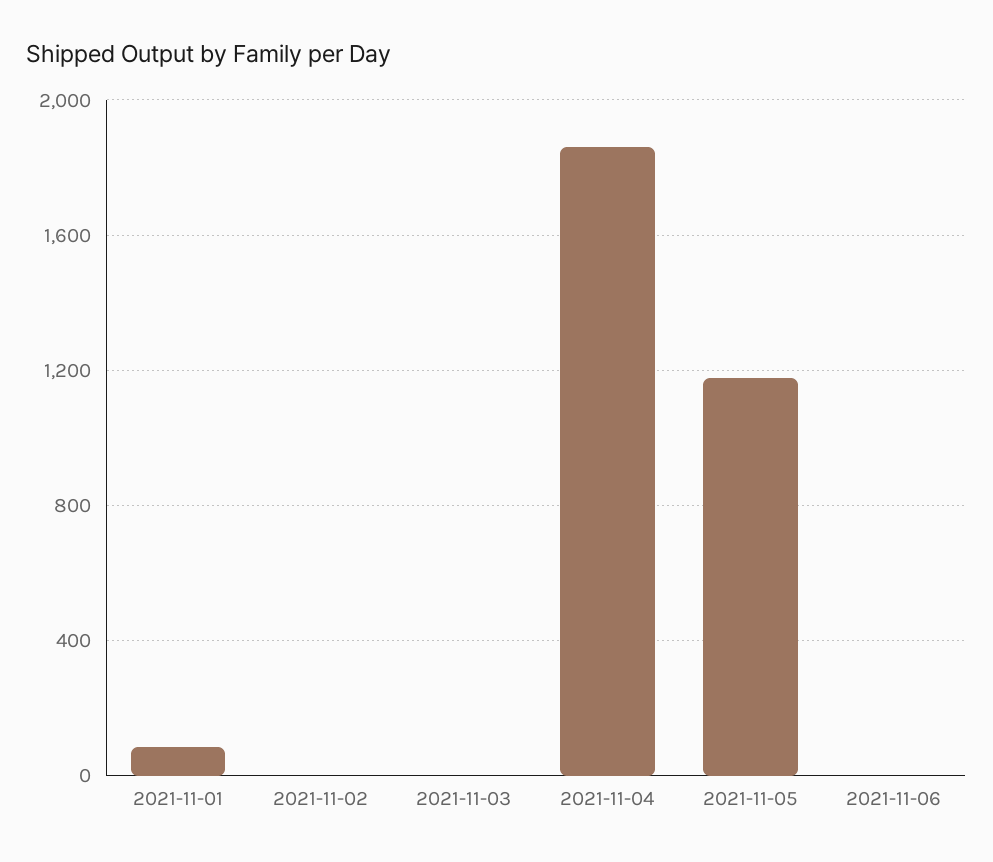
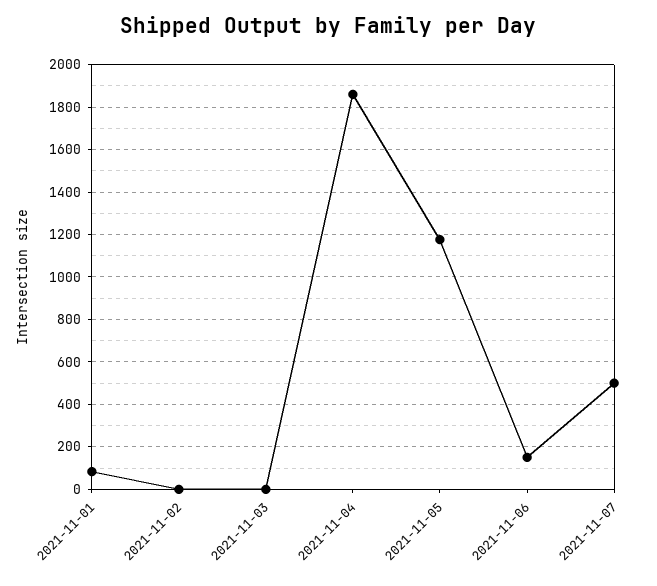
2021-11-06: 0 -> 150
2021-11-07: none -> 500

